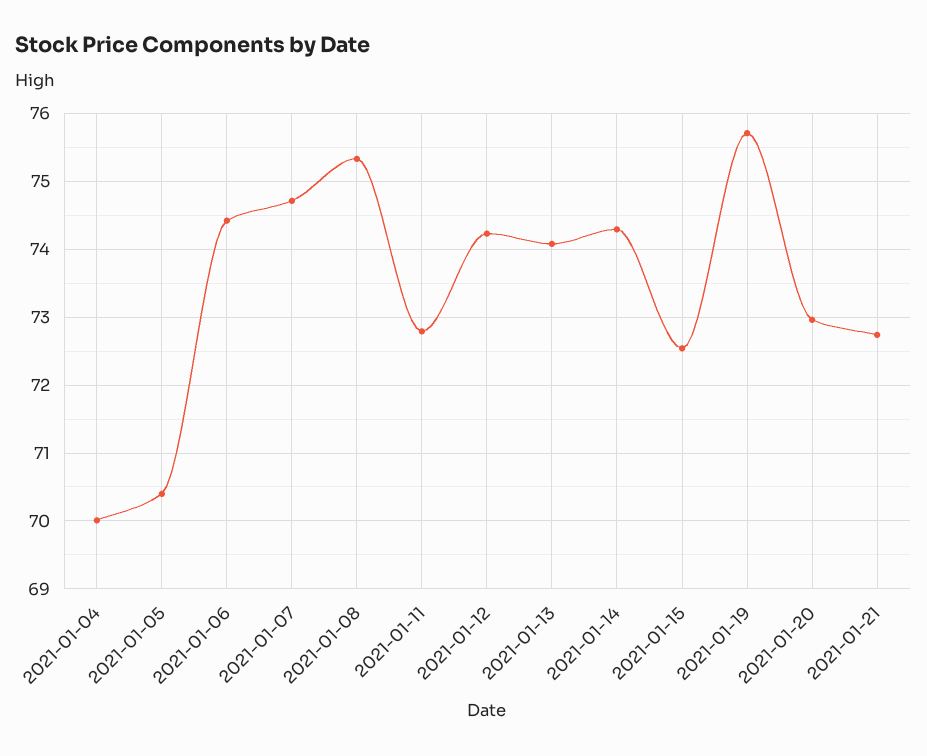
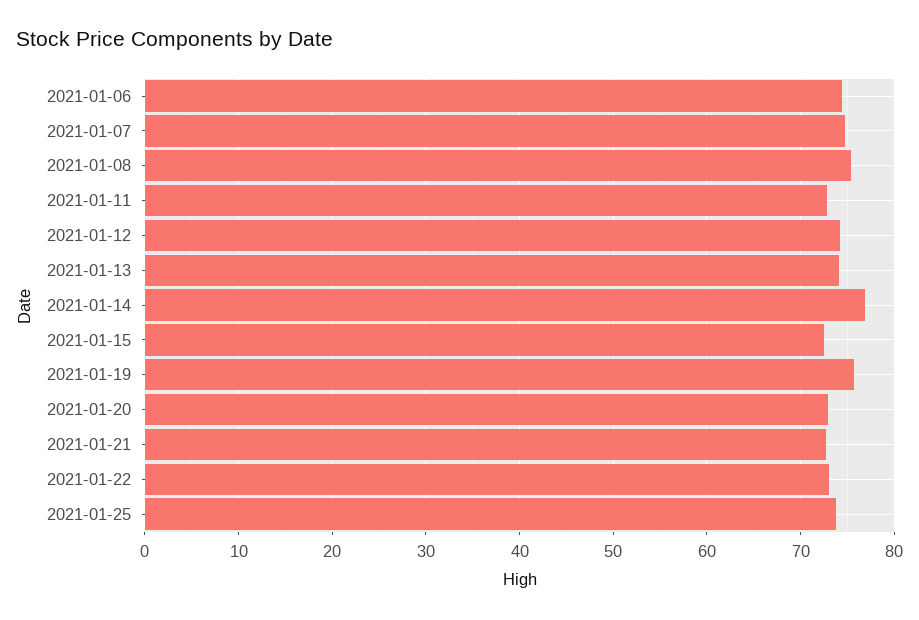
2021-01-04: 70 -> none
2021-01-05: 70.4 -> none
2021-01-14: 74.3 -> 77
2021-01-22: none -> 73
2021-01-25: none -> 74

